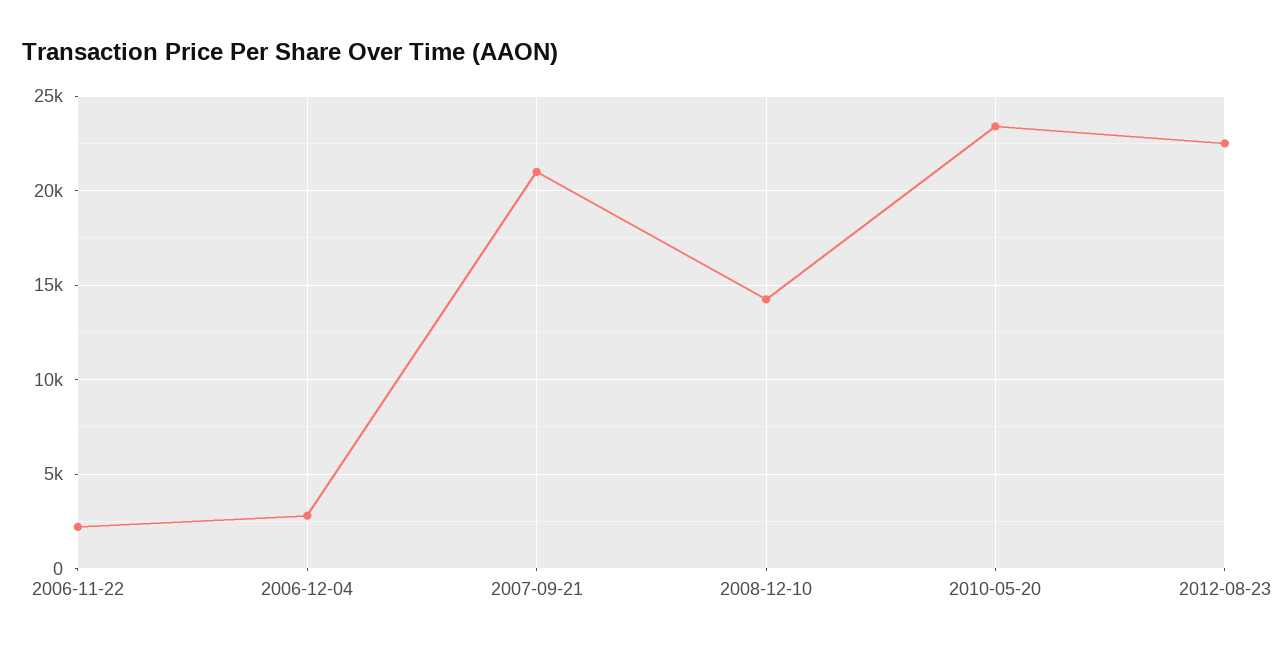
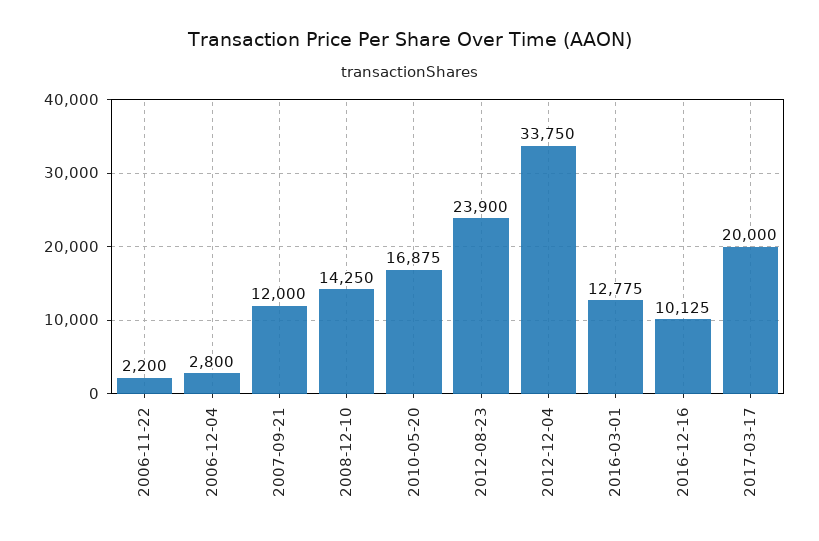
2007-09-21: 21000 -> 12000
2010-05-20: 23500 -> 16875
2012-08-23: 22500 -> 23900
2012-12-04: none -> 33750
2016-03-01: none -> 12775
2016-12-16: none -> 10125
2017-03-17: none -> 20000

